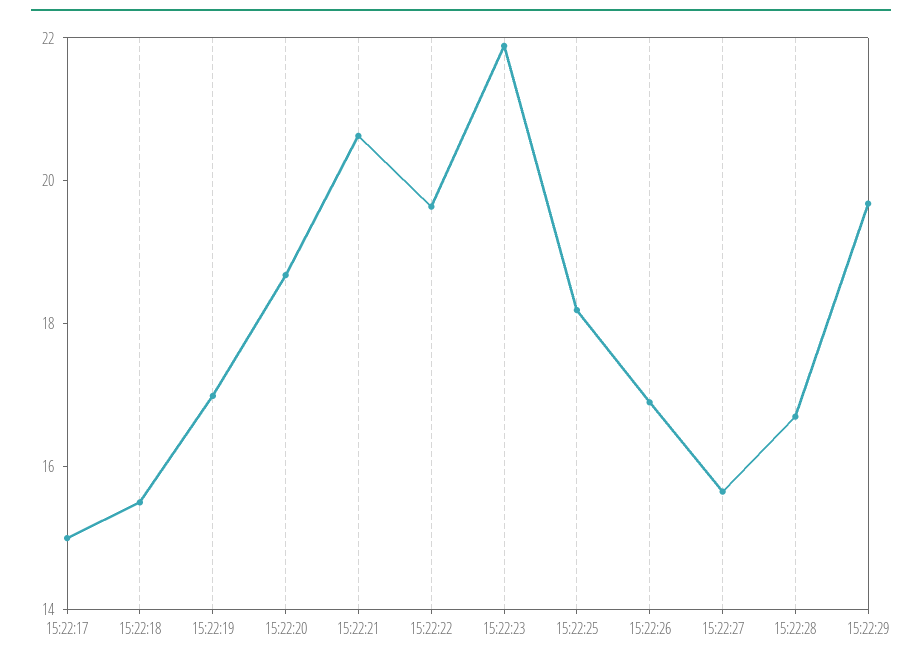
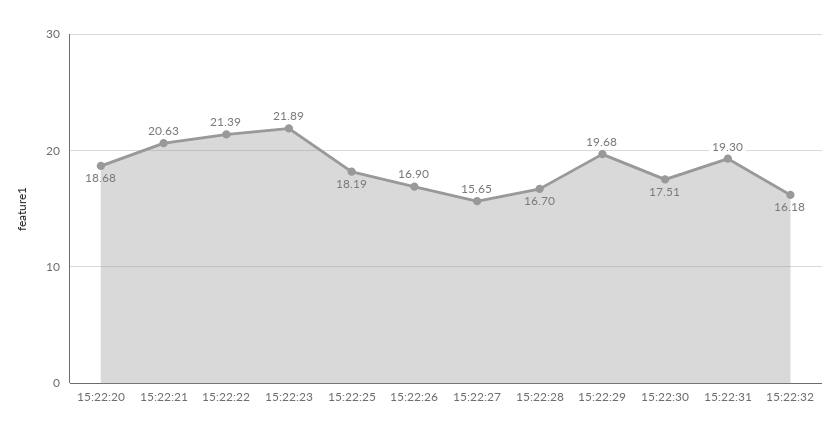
15:22:17: 15 -> none
15:22:18: 15.5 -> none
15:22:19: 17 -> none
15:22:22: 19.5 -> 21.39
15:22:30: none -> 17.51
15:22:31: none -> 19.3
15:22:32: none -> 16.18

